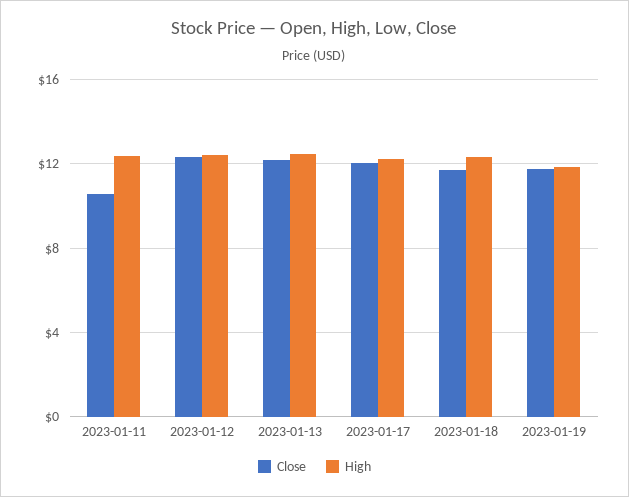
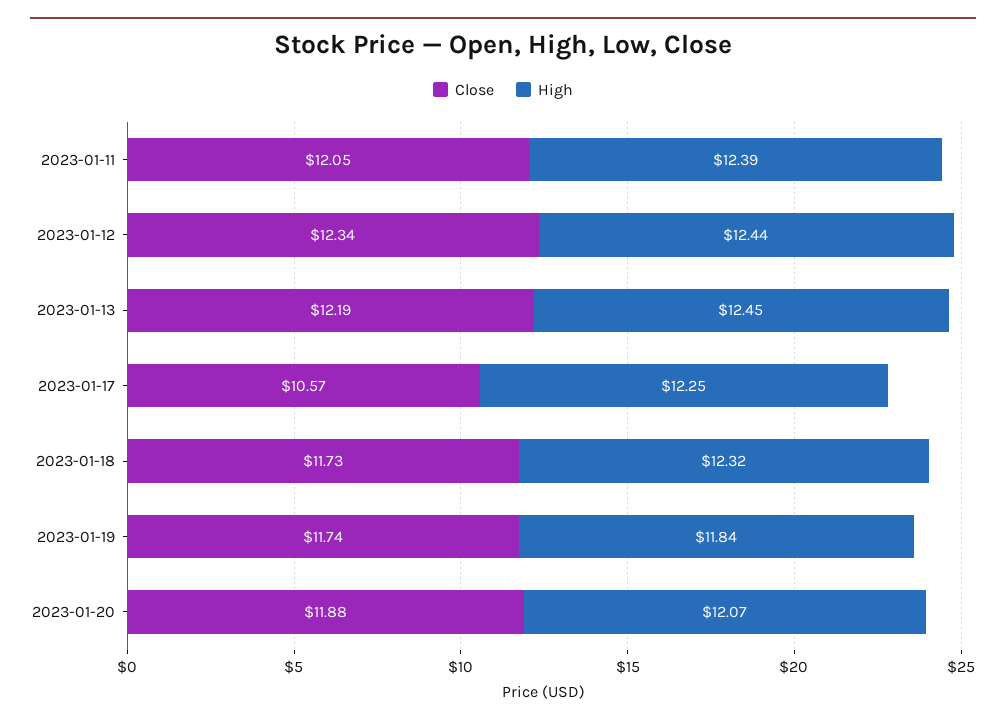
Close, 2023-01-11: 10.5 -> 12.05
Close, 2023-01-17: 12 -> 10.57
Close, 2023-01-20: none -> 11.88
High, 2023-01-20: none -> 12.07

